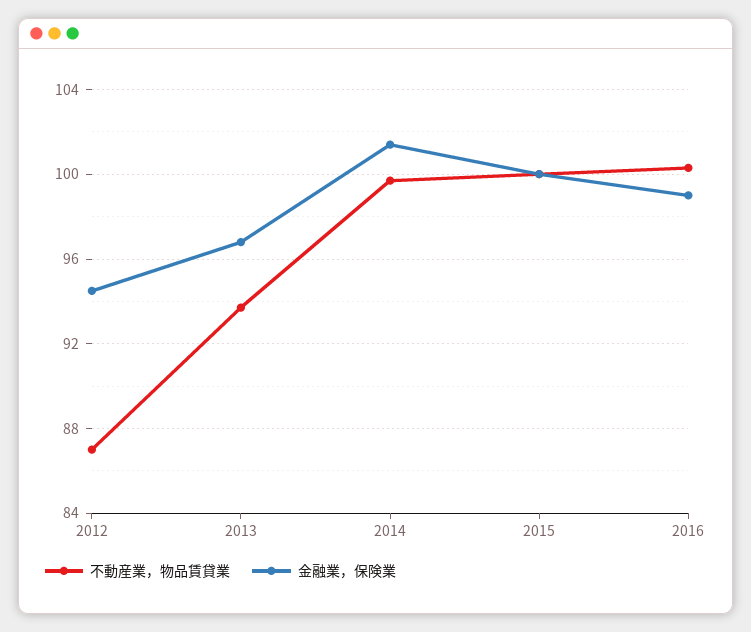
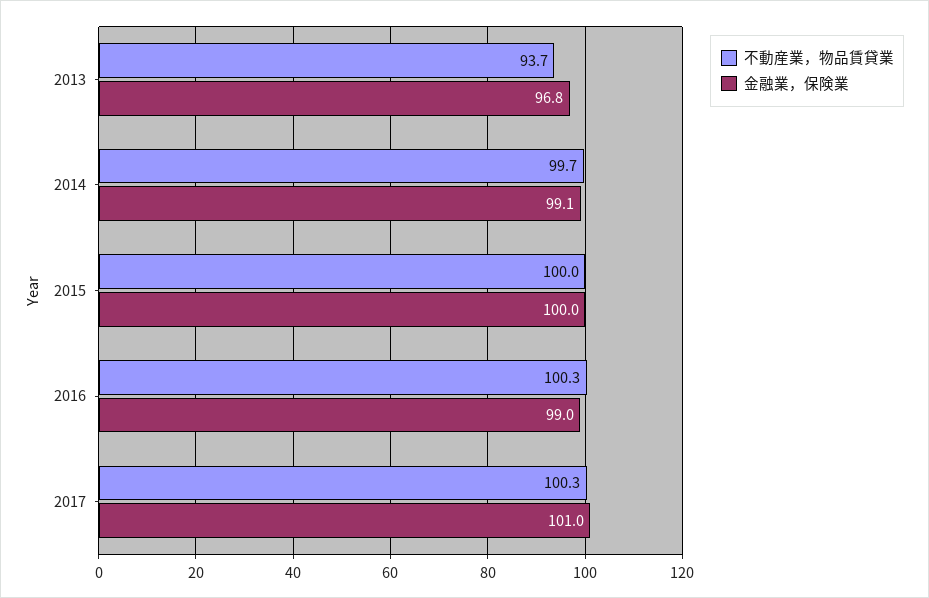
不動産業，物品賃貸業, 2012: 87 -> none
金融業，保険業, 2012: 94.5 -> none
金融業，保険業, 2014: 101.5 -> 99.1
不動産業，物品賃貸業, 2017: none -> 100.3
金融業，保険業, 2017: none -> 101

